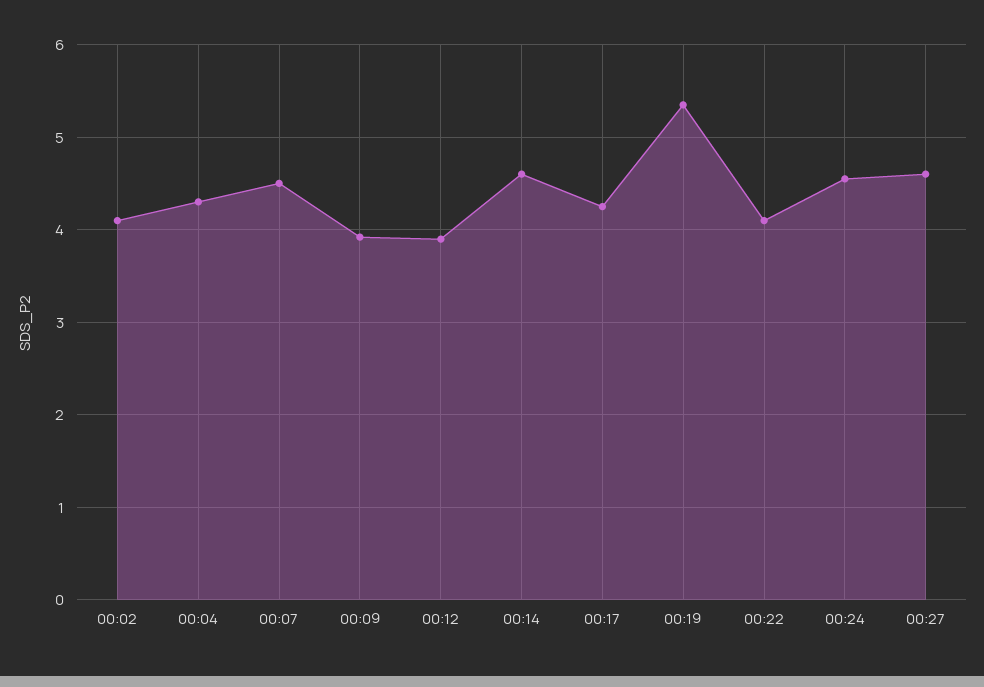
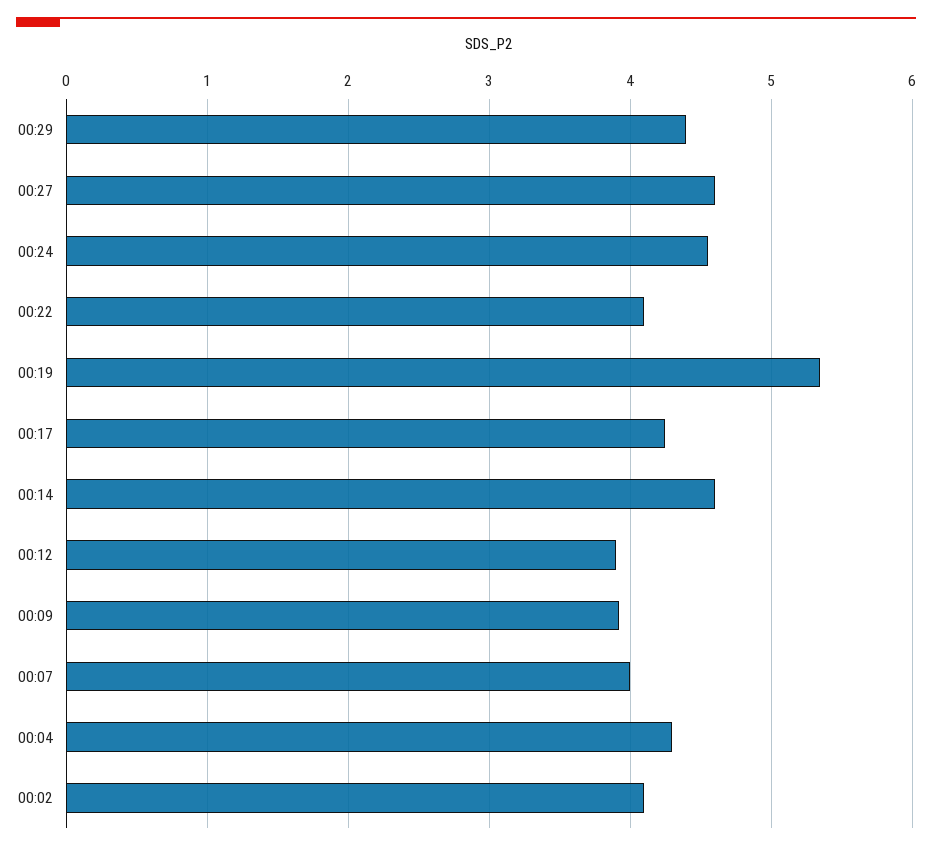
00:07: 4.5 -> 4
00:29: none -> 4.4

